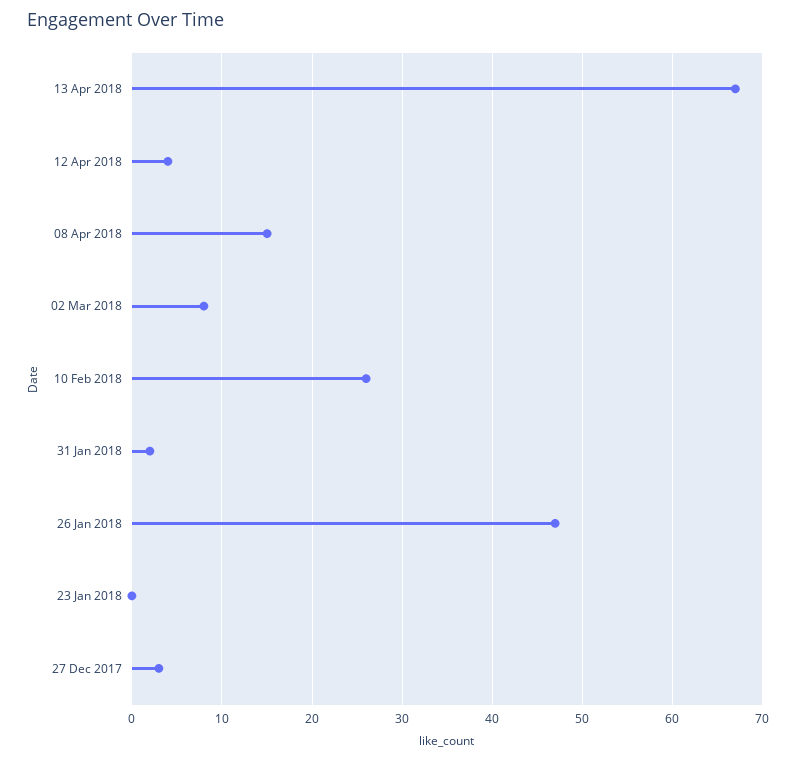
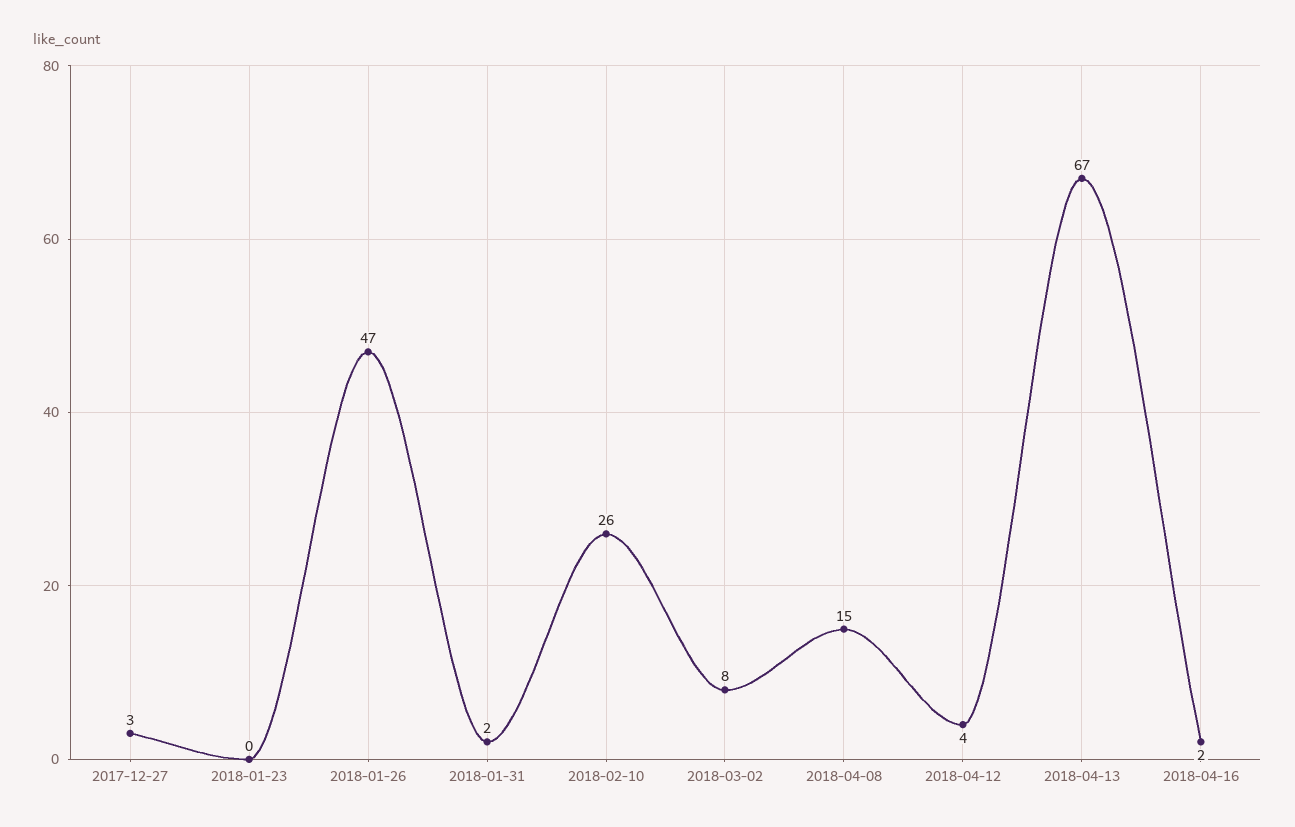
2018-04-16: none -> 2

